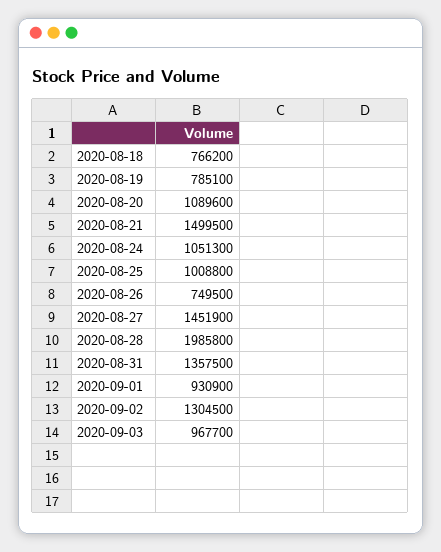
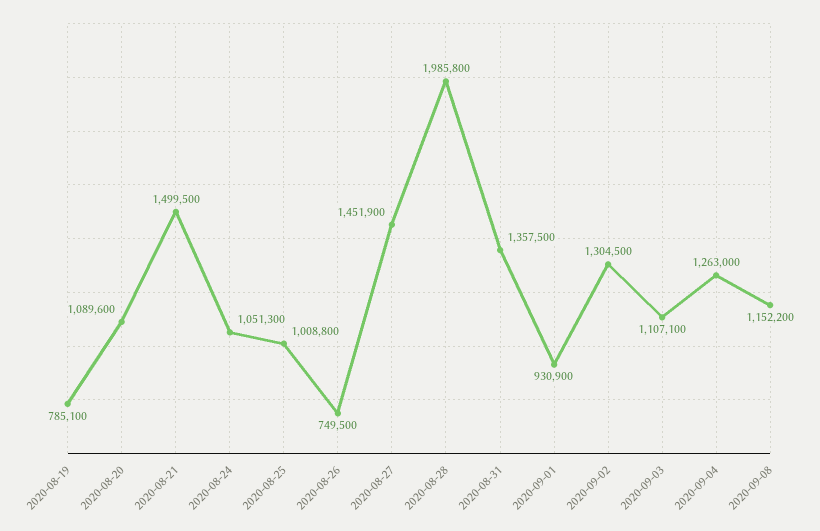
2020-08-18: 766200 -> none
2020-09-03: 967700 -> 1107100
2020-09-04: none -> 1263000
2020-09-08: none -> 1152200

